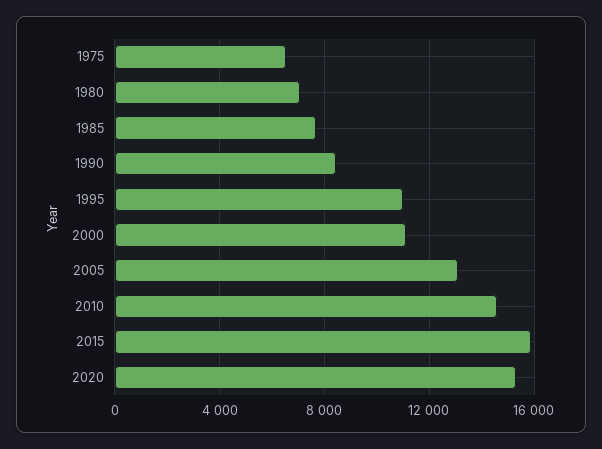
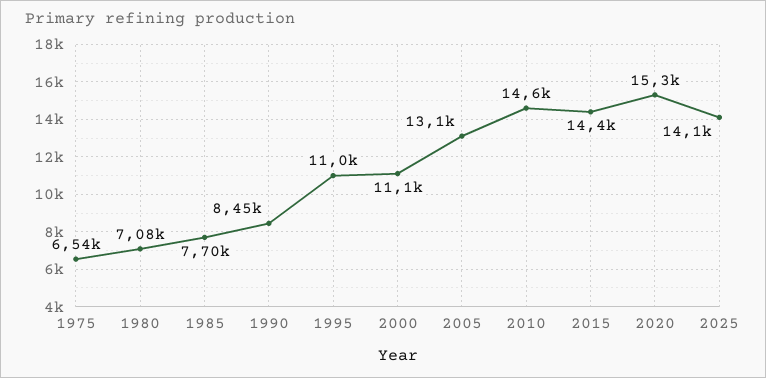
2015: 16000 -> 14400
2025: none -> 14100

